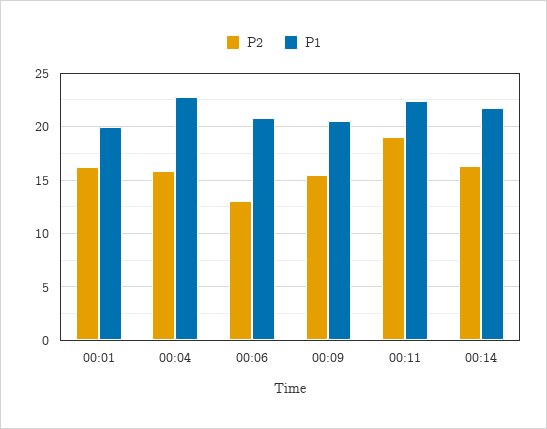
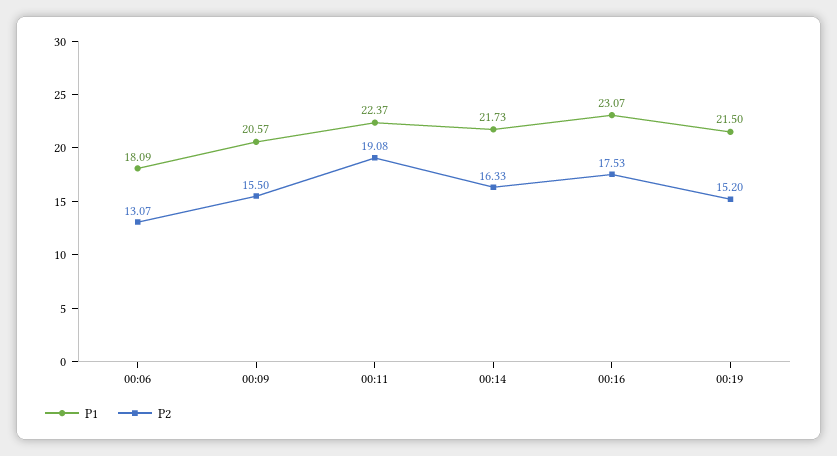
P2, 00:01: 16 -> none
P1, 00:01: 20 -> none
P2, 00:04: 16 -> none
P1, 00:04: 23 -> none
P1, 00:06: 21 -> 18.09
P1, 00:16: none -> 23.07
P2, 00:16: none -> 17.53
P1, 00:19: none -> 21.5
P2, 00:19: none -> 15.2

